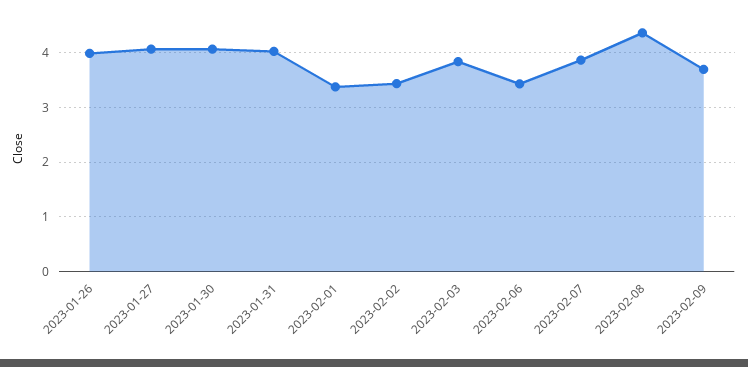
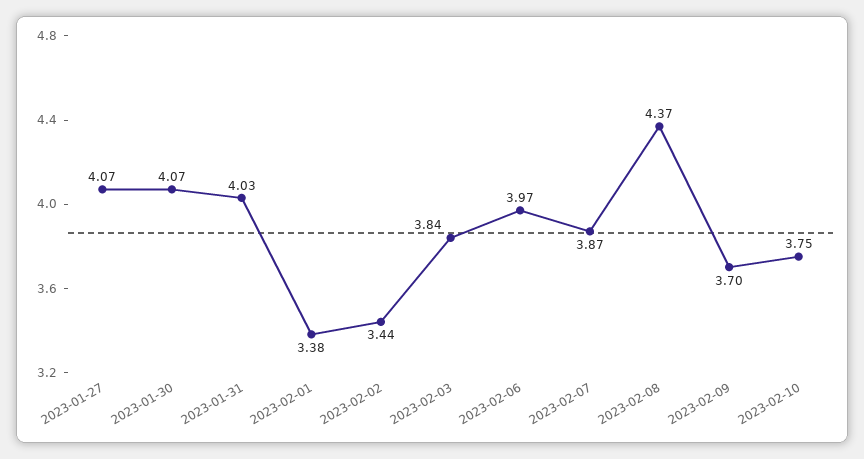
2023-01-26: 4 -> none
2023-02-06: 3.4 -> 3.97
2023-02-10: none -> 3.75

